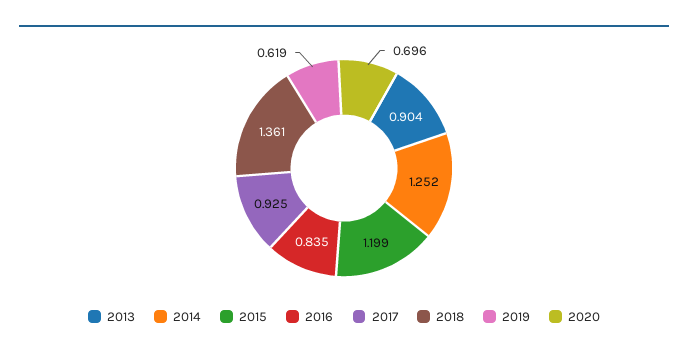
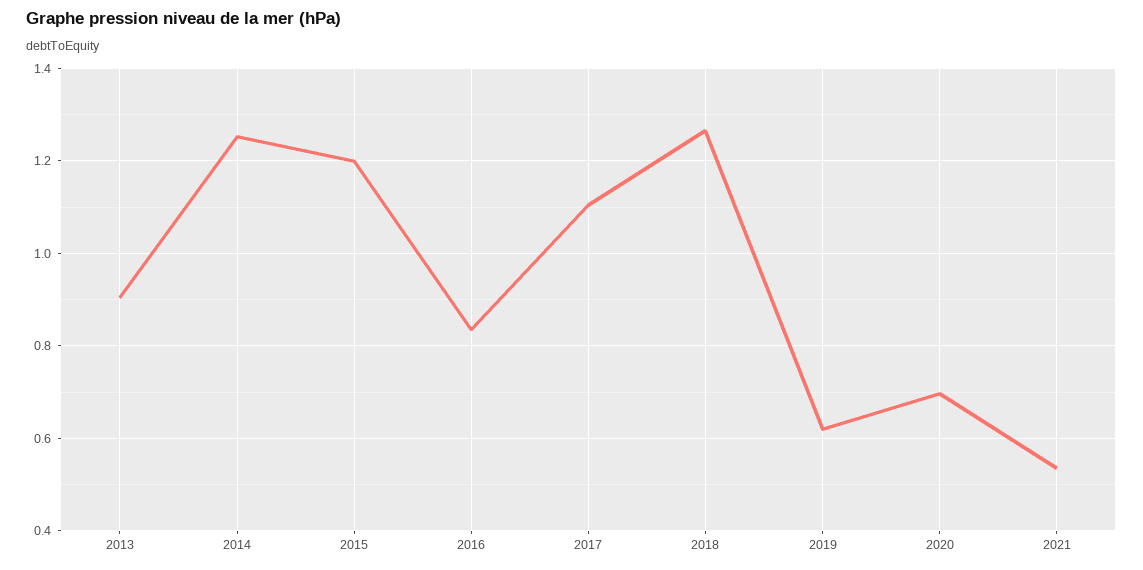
2017: 0.925 -> 1.1
2018: 1.361 -> 1.26
2021: none -> 0.54

